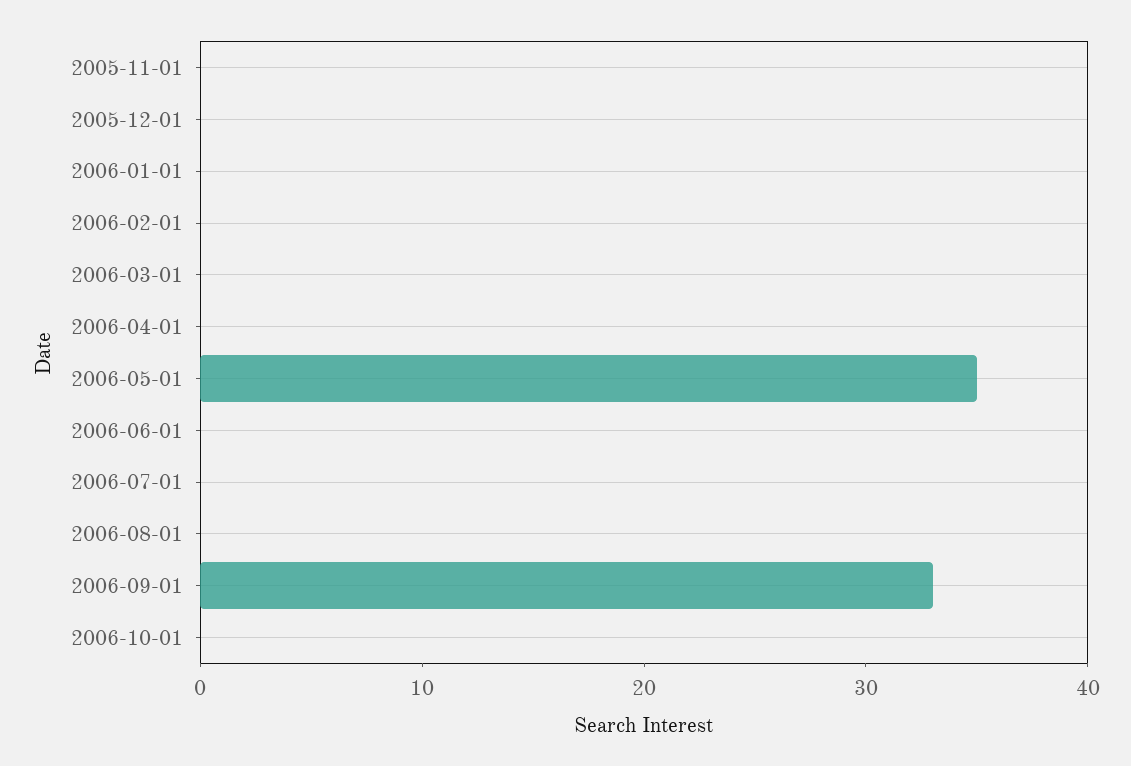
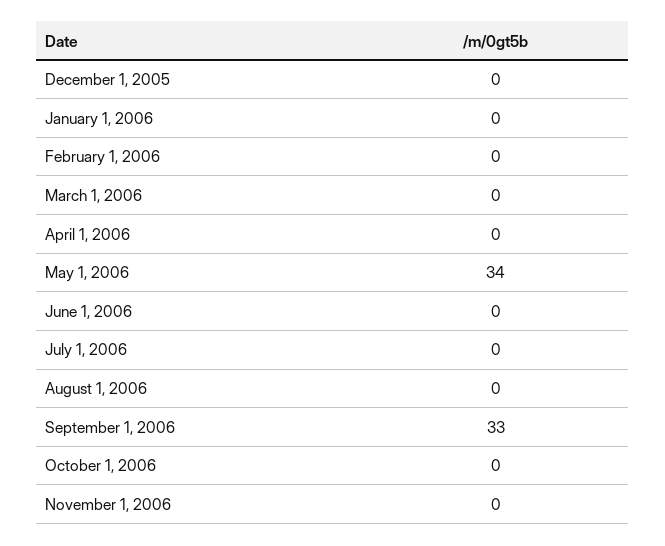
2005-11-01: 0 -> none
2006-05-01: 35 -> 34
November 1, 2006: none -> 0

